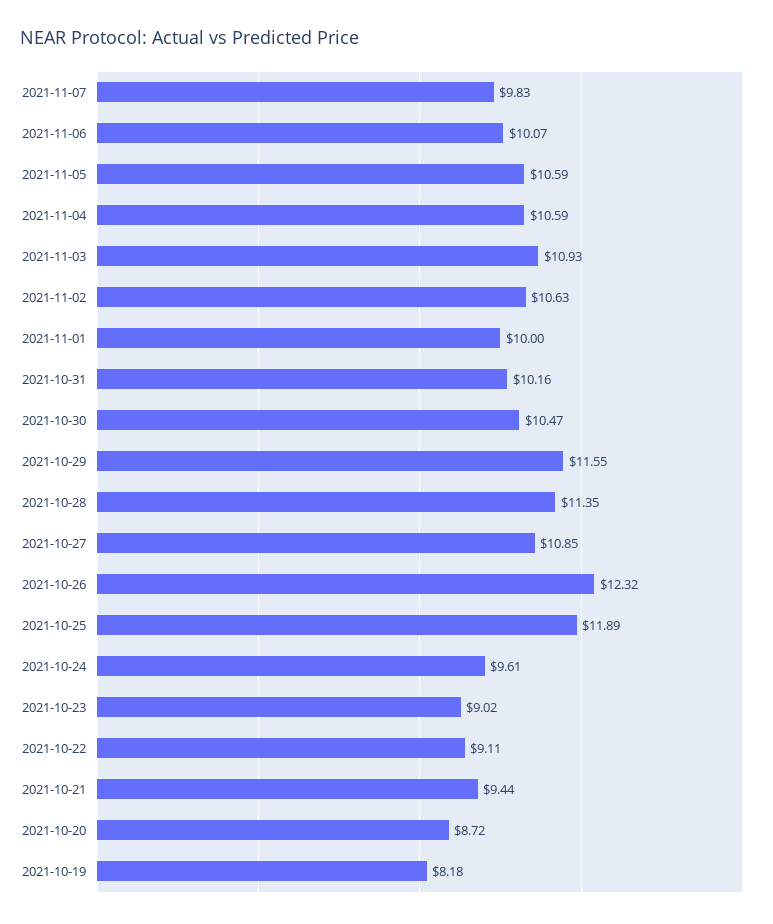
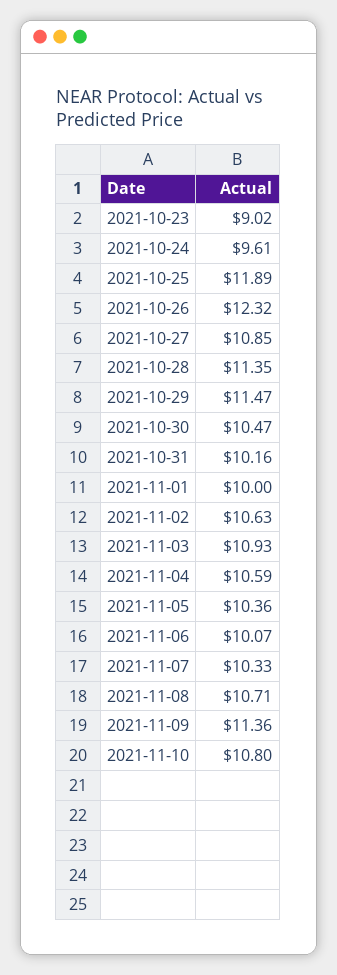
2021-11-07: 9.83 -> 10.33
2021-11-05: 10.59 -> 10.36
2021-10-29: 11.55 -> 11.47
2021-10-22: 9.11 -> none
2021-10-21: 9.44 -> none
2021-10-20: 8.72 -> none
2021-10-19: 8.18 -> none
2021-11-08: none -> 10.71
2021-11-09: none -> 11.36
2021-11-10: none -> 10.8

